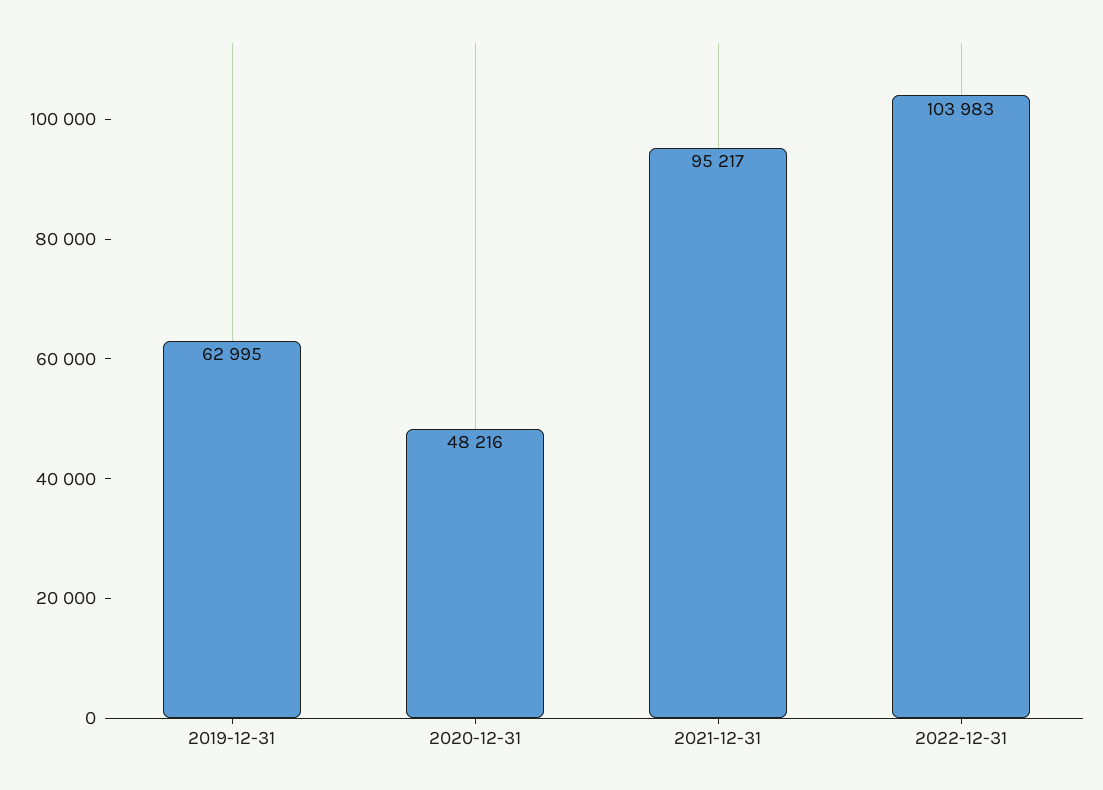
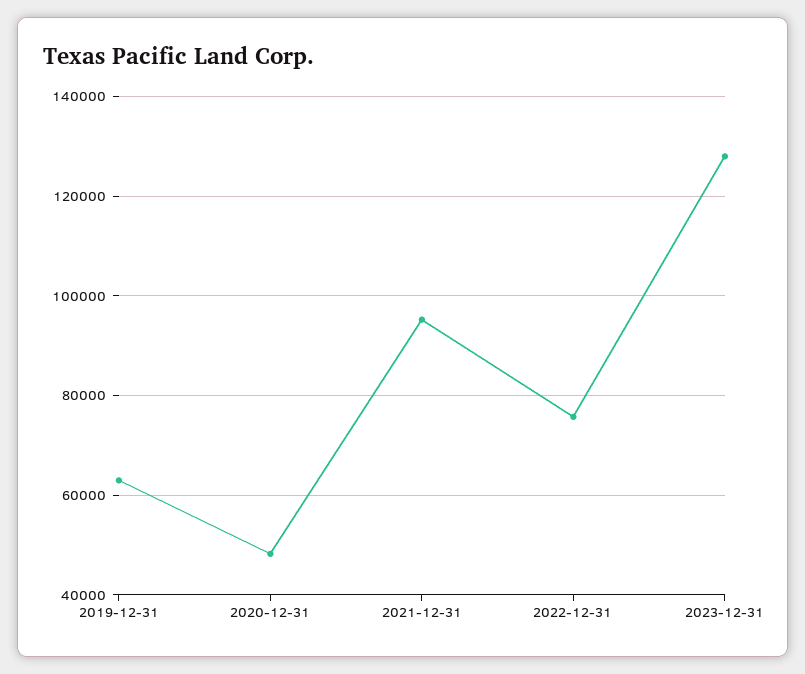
2022-12-31: 103983 -> 76000
2023-12-31: none -> 128000

